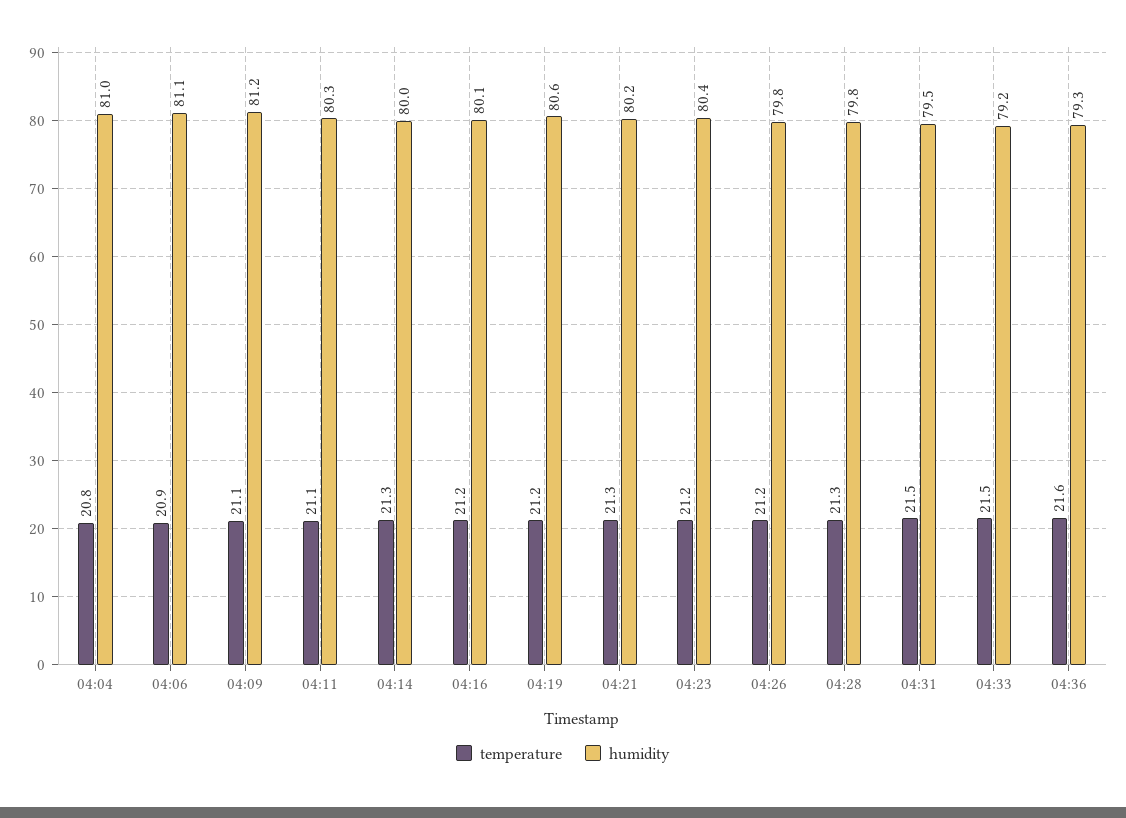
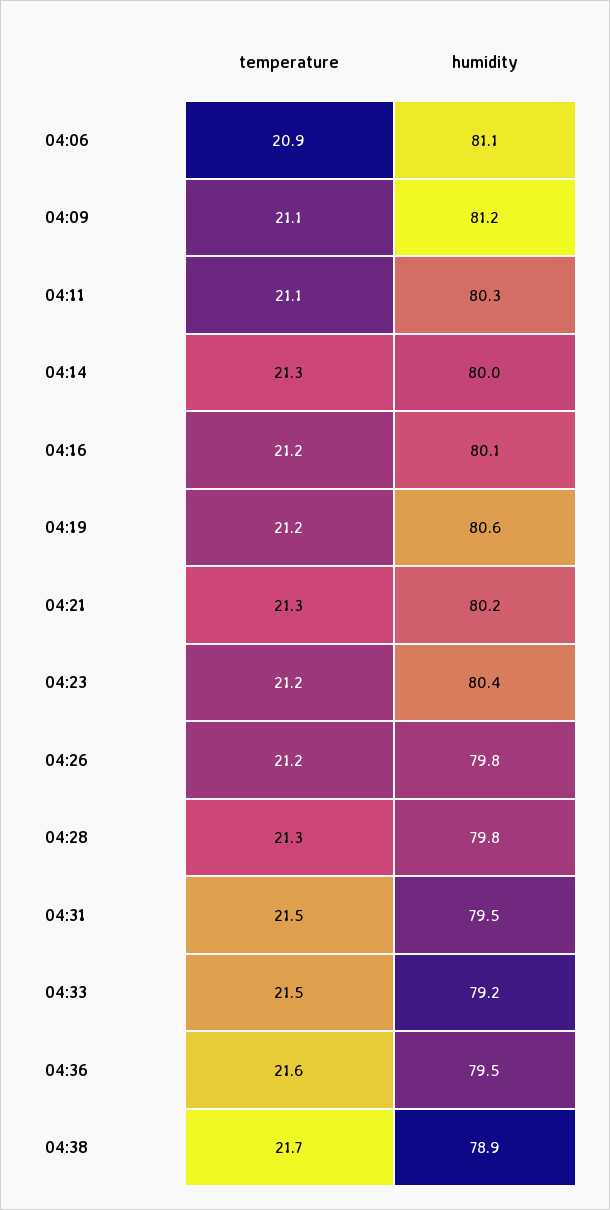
temperature, 04:04: 20.8 -> none
humidity, 04:04: 81 -> none
humidity, 04:36: 79.3 -> 79.5
temperature, 04:38: none -> 21.7
humidity, 04:38: none -> 78.9

